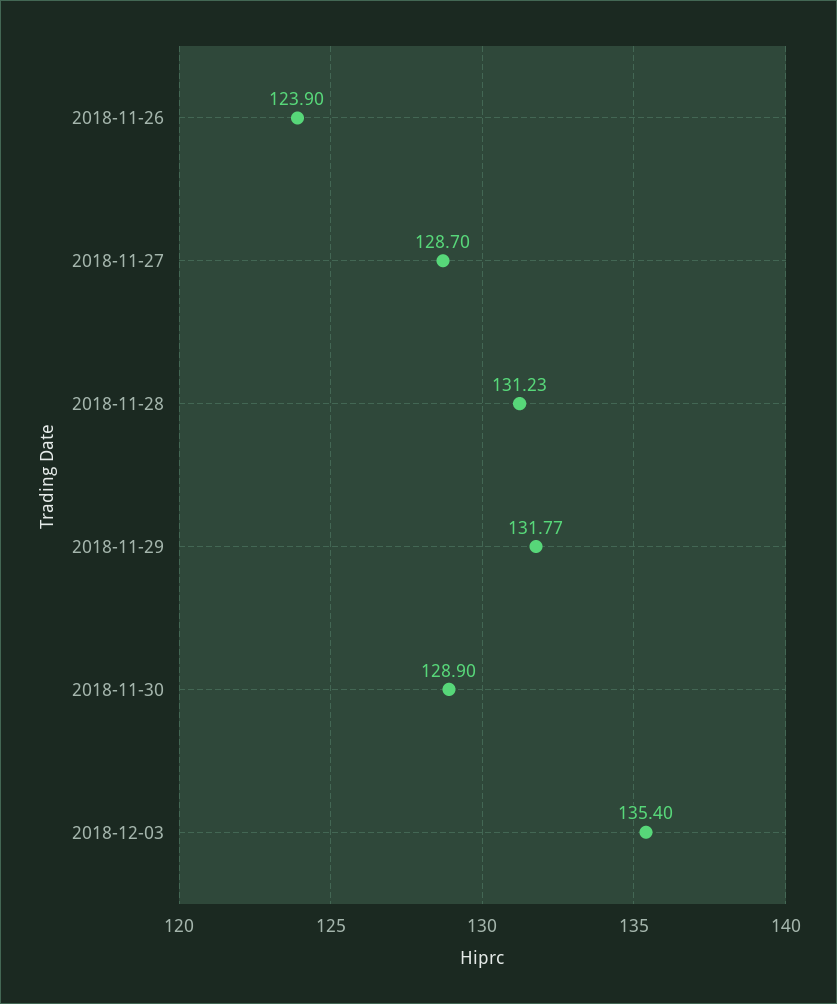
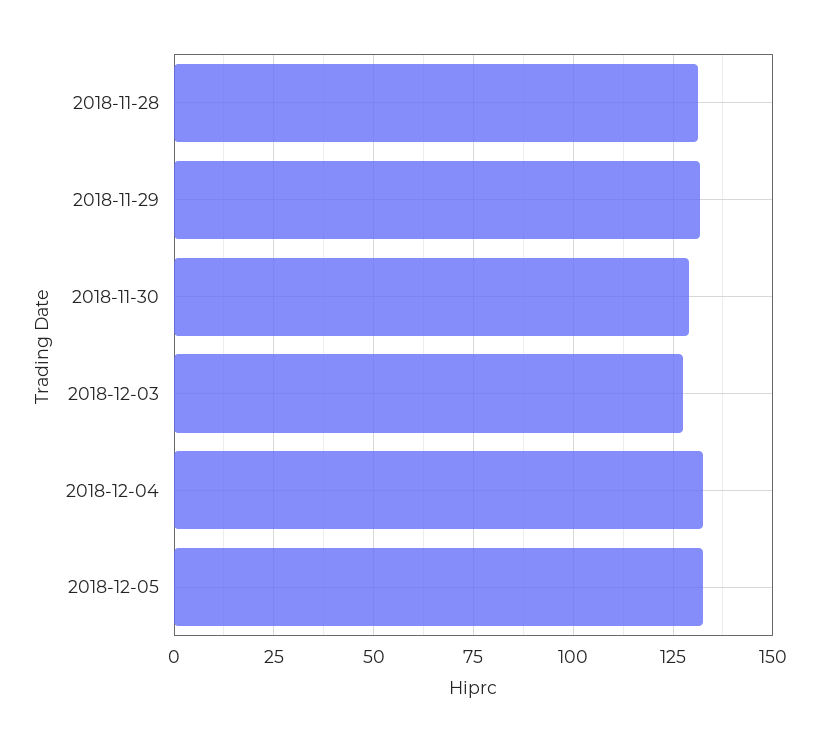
2018-11-26: 123.9 -> none
2018-11-27: 128.7 -> none
2018-12-03: 135.4 -> 127.5
2018-12-04: none -> 132.5
2018-12-05: none -> 132.5

